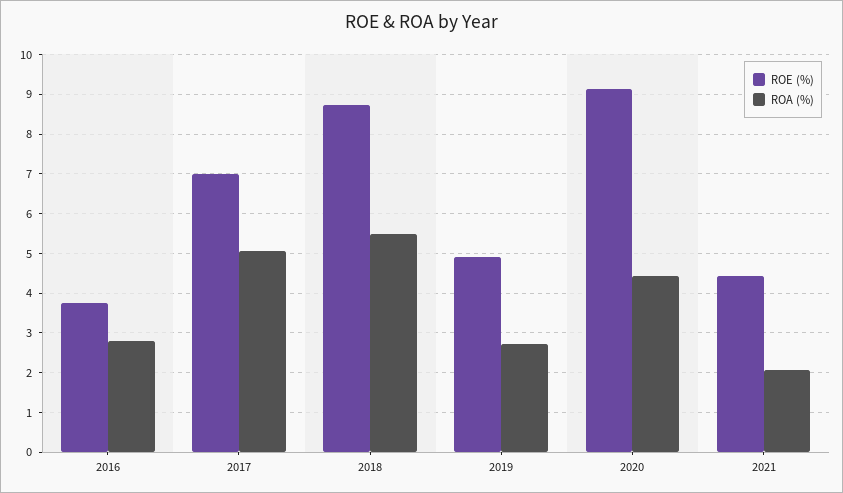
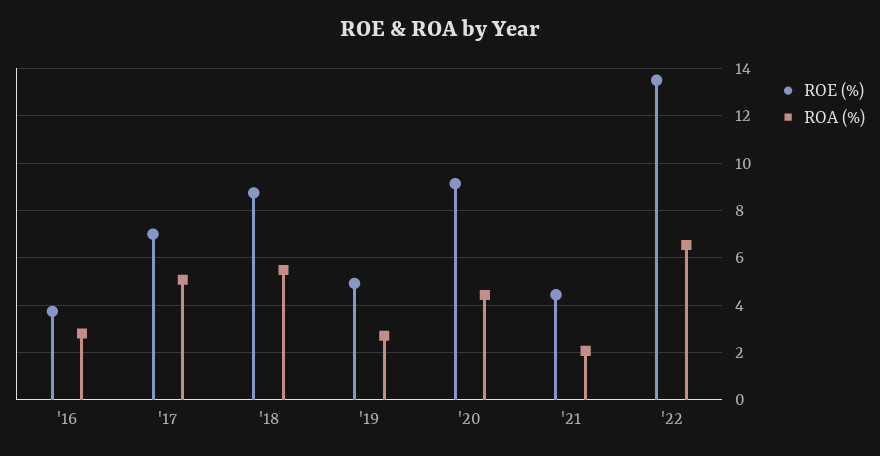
ROE (%), '22: none -> 13.5
ROA (%), '22: none -> 6.5

